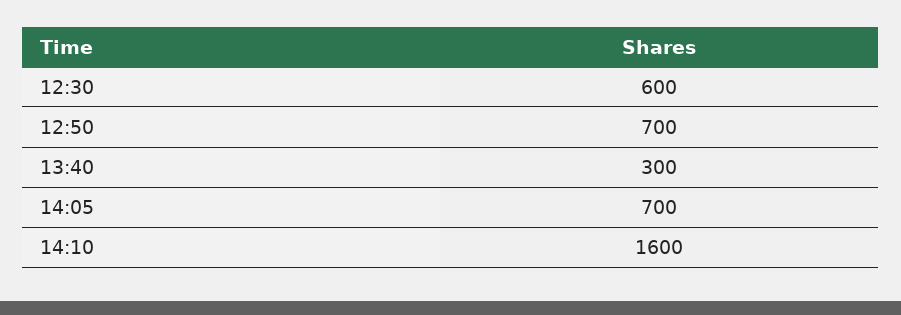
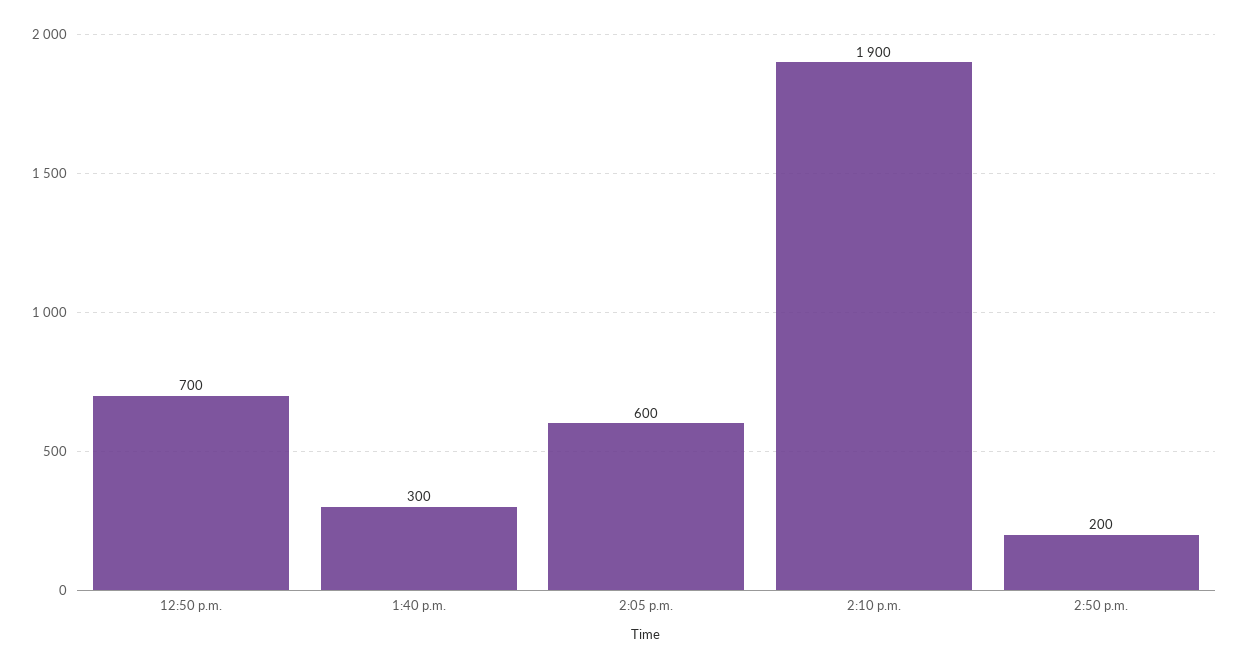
12:30: 600 -> none
14:05: 700 -> 600
14:10: 1600 -> 1900
2:50 p.m.: none -> 200

